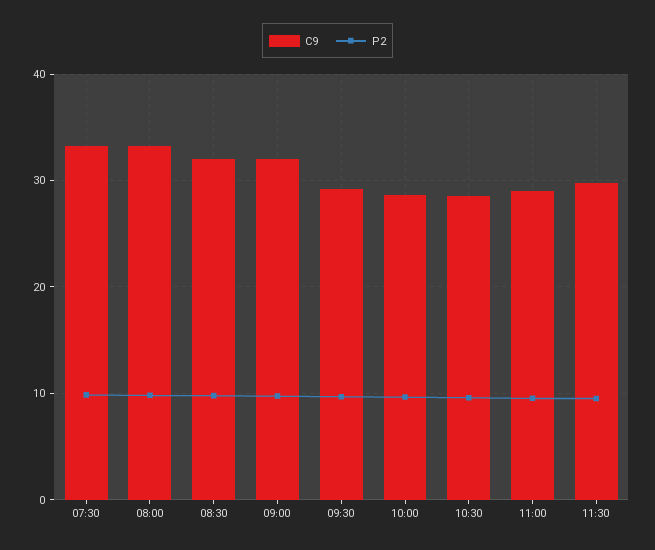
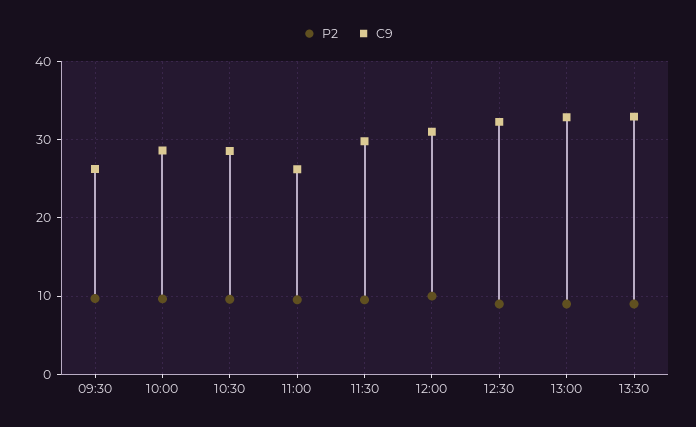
C9, 07:30: 33 -> none
P2, 07:30: 10 -> none
C9, 08:00: 33 -> none
P2, 08:00: 10 -> none
C9, 08:30: 32 -> none
P2, 08:30: 10 -> none
C9, 09:00: 32 -> none
P2, 09:00: 10 -> none
C9, 09:30: 29 -> 26
C9, 11:00: 29 -> 26
P2, 12:00: none -> 10
C9, 12:00: none -> 31
P2, 12:30: none -> 9
C9, 12:30: none -> 32
P2, 13:00: none -> 9
C9, 13:00: none -> 33
P2, 13:30: none -> 9
C9, 13:30: none -> 33

